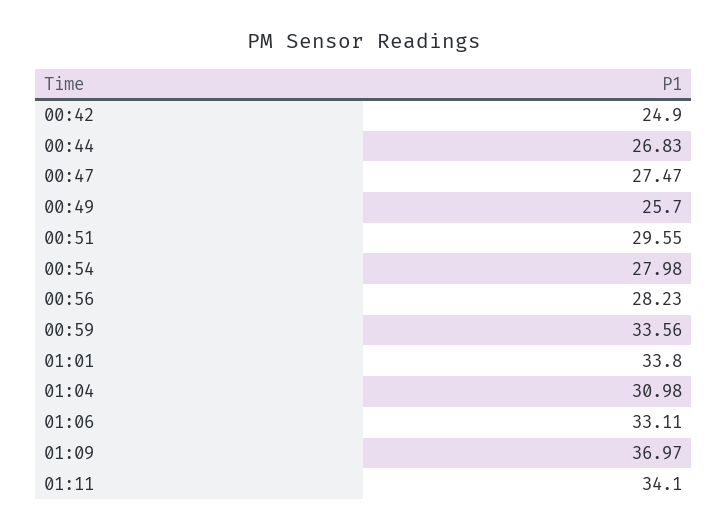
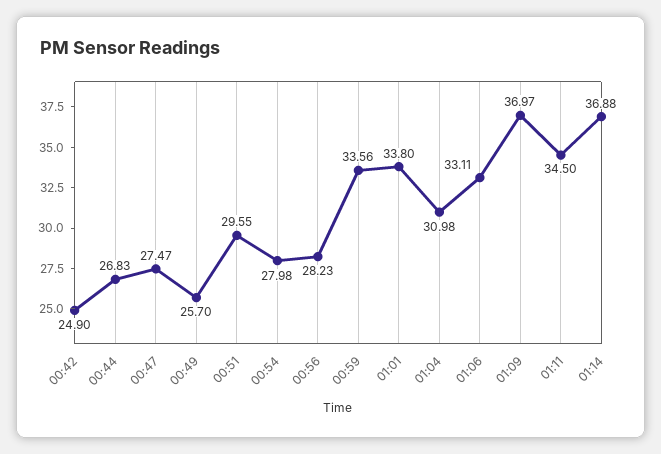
01:11: 34.1 -> 34.5
01:14: none -> 36.88

